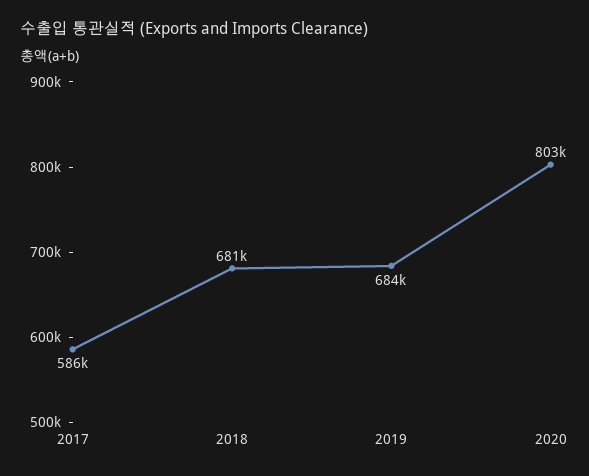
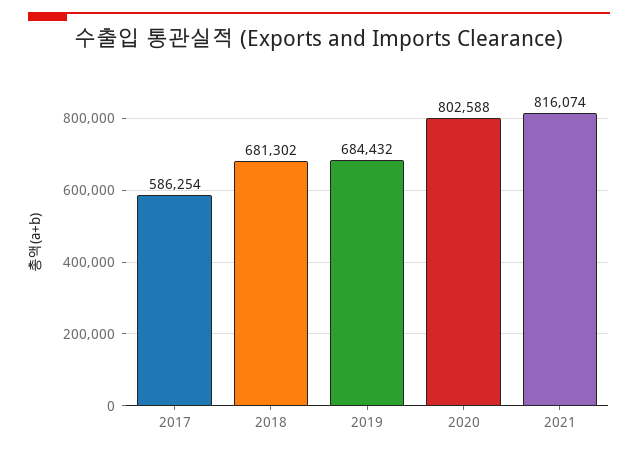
2021: none -> 816074

